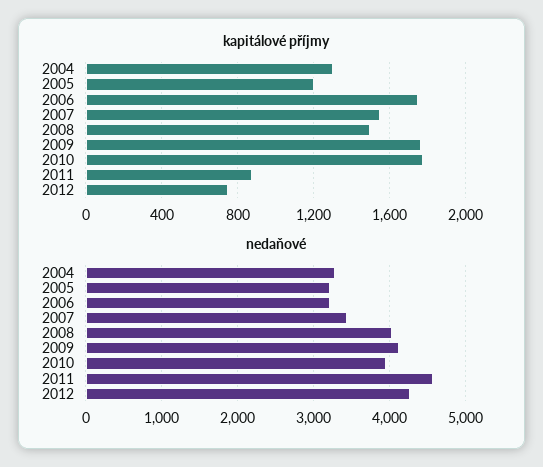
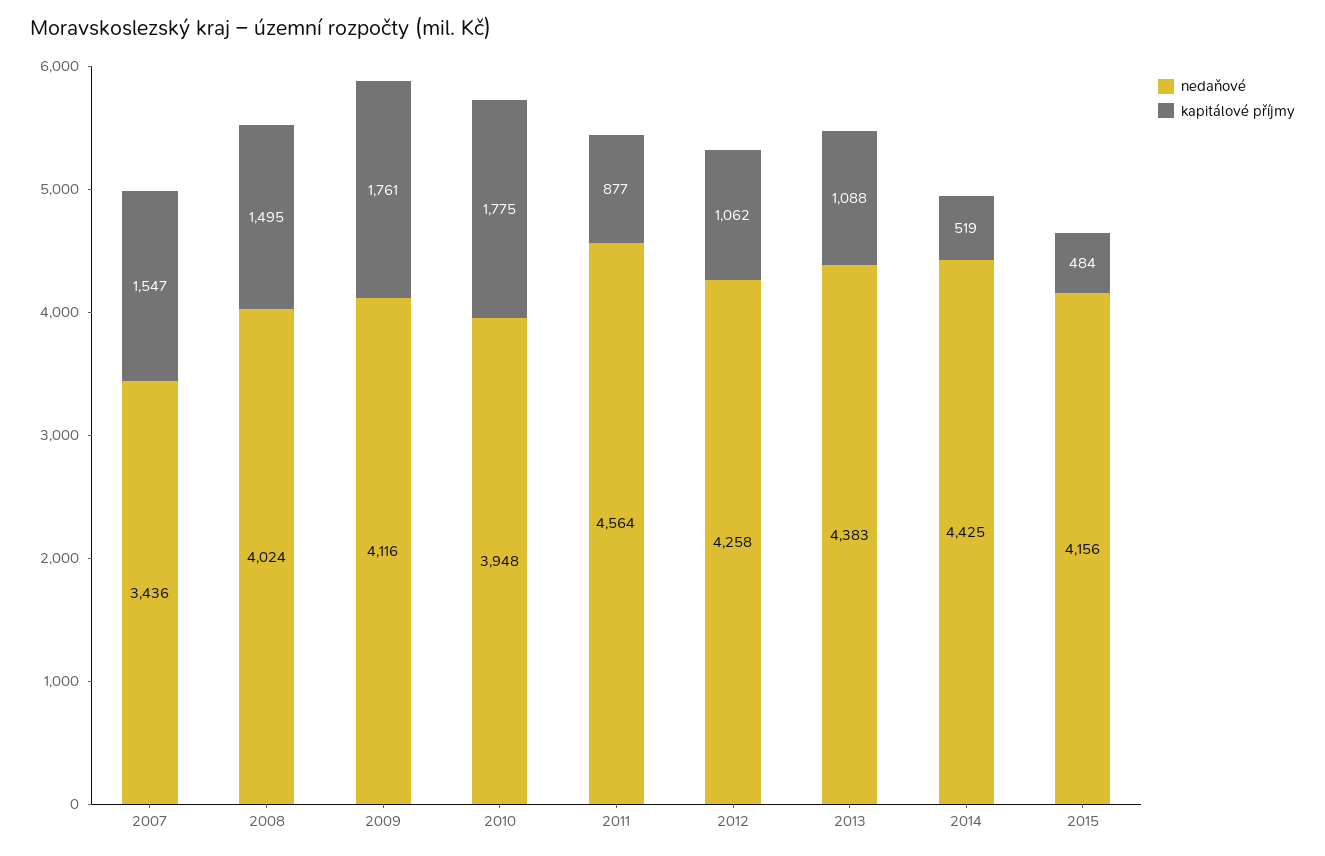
kapitálové příjmy, 2004: 1300 -> none
kapitálové příjmy, 2005: 1200 -> none
kapitálové příjmy, 2006: 1750 -> none
kapitálové příjmy, 2012: 750 -> 1062
nedaňové, 2004: 3300 -> none
nedaňové, 2005: 3200 -> none
nedaňové, 2006: 3200 -> none
nedaňové, 2013: none -> 4383
kapitálové příjmy, 2013: none -> 1088
nedaňové, 2014: none -> 4425
kapitálové příjmy, 2014: none -> 519
nedaňové, 2015: none -> 4156
kapitálové příjmy, 2015: none -> 484

